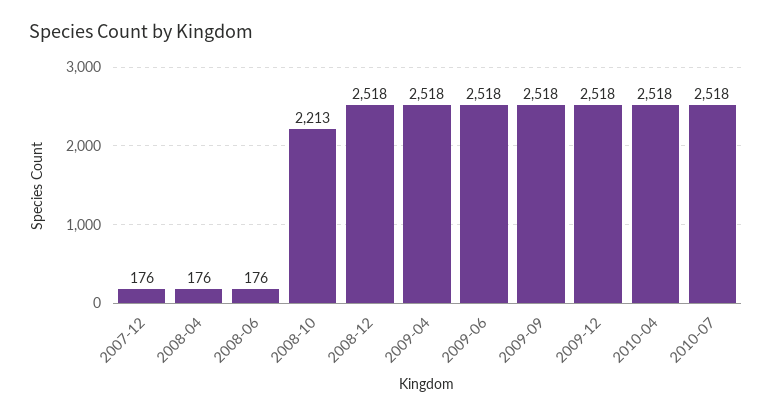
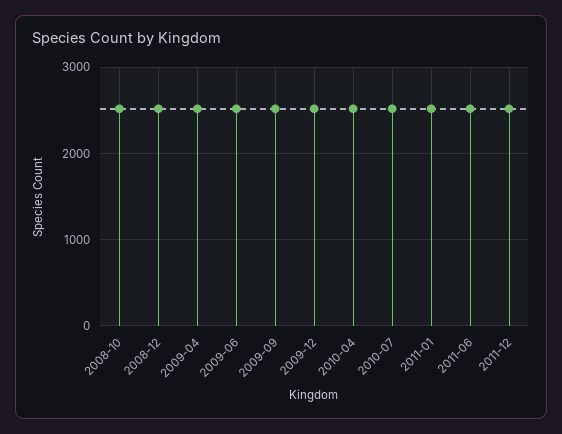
2007-12: 176 -> none
2008-04: 176 -> none
2008-06: 176 -> none
2008-10: 2213 -> 2500
2011-01: none -> 2500
2011-06: none -> 2500
2011-12: none -> 2500

